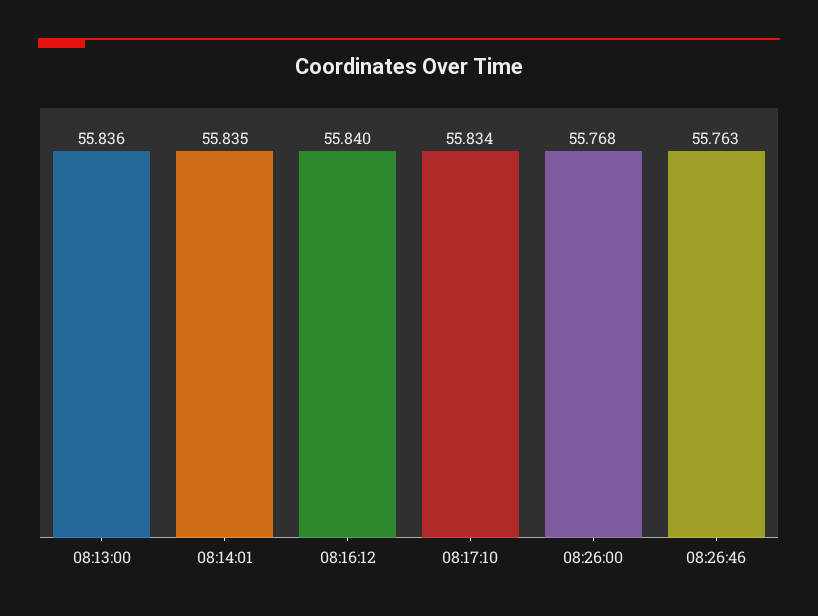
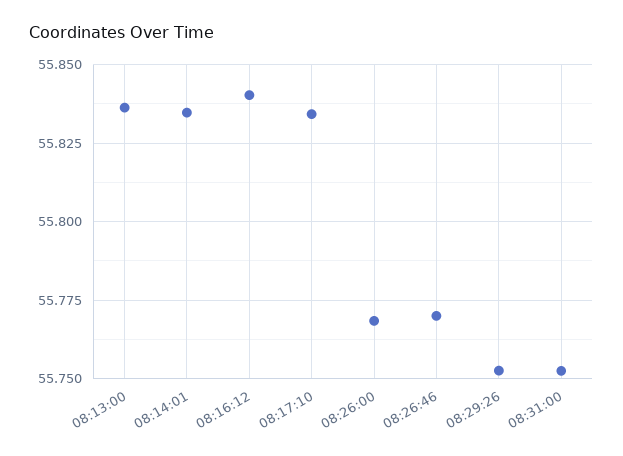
08:26:46: 55.763 -> 55.77
08:29:26: none -> 55.7525
08:31:00: none -> 55.7525

